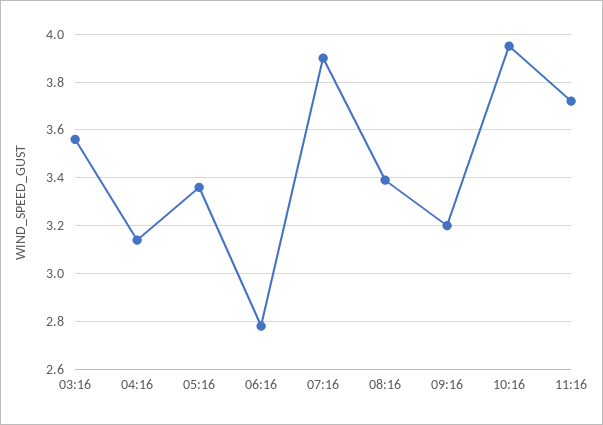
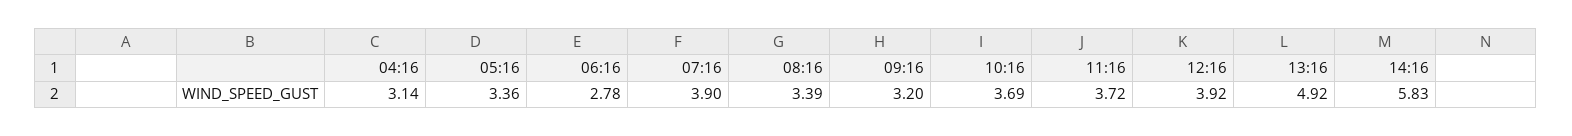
03:16: 3.55 -> none
10:16: 3.95 -> 3.69
12:16: none -> 3.92
13:16: none -> 4.92
14:16: none -> 5.83

